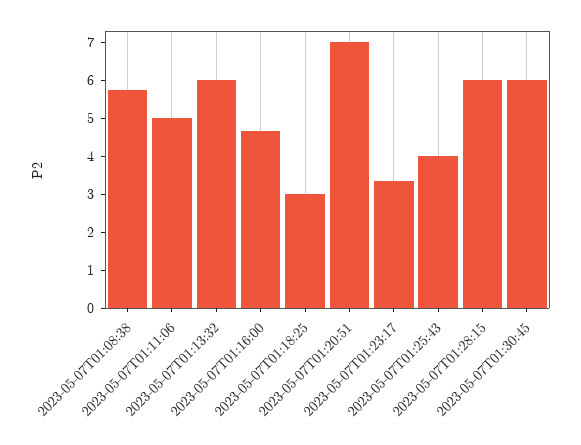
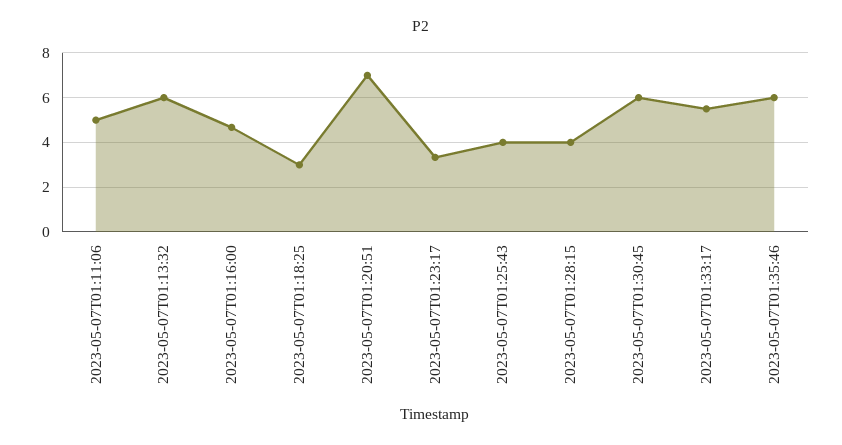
2023-05-07T01:08:38: 5.75 -> none
2023-05-07T01:28:15: 6 -> 4
2023-05-07T01:33:17: none -> 5.5
2023-05-07T01:35:46: none -> 6

